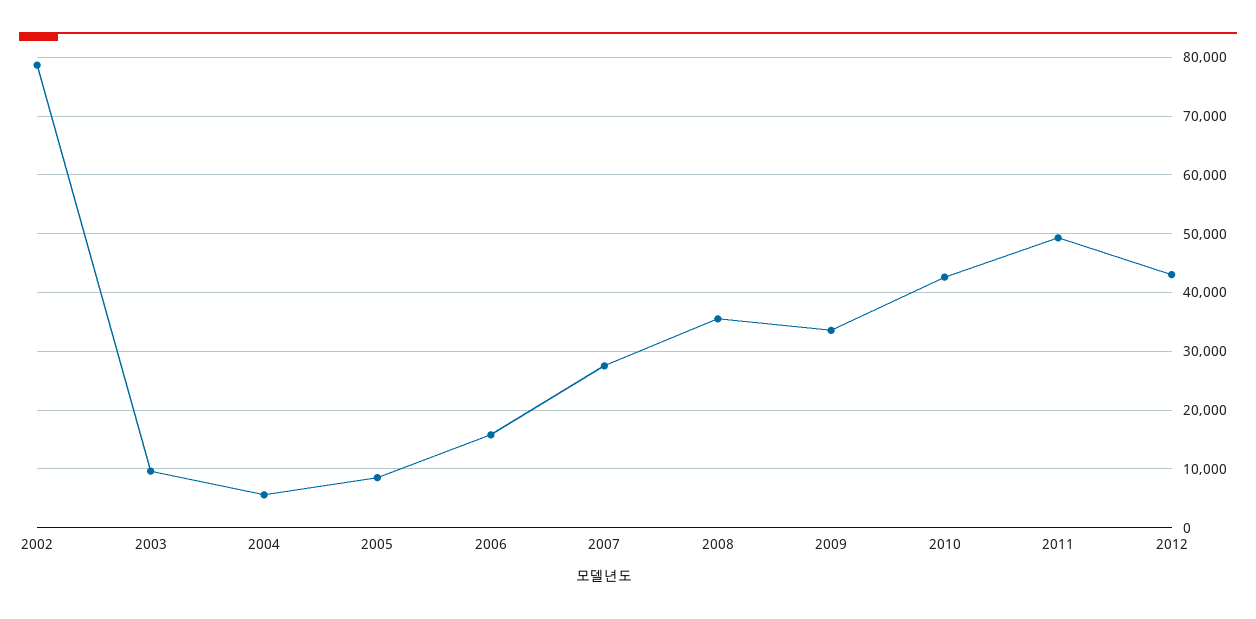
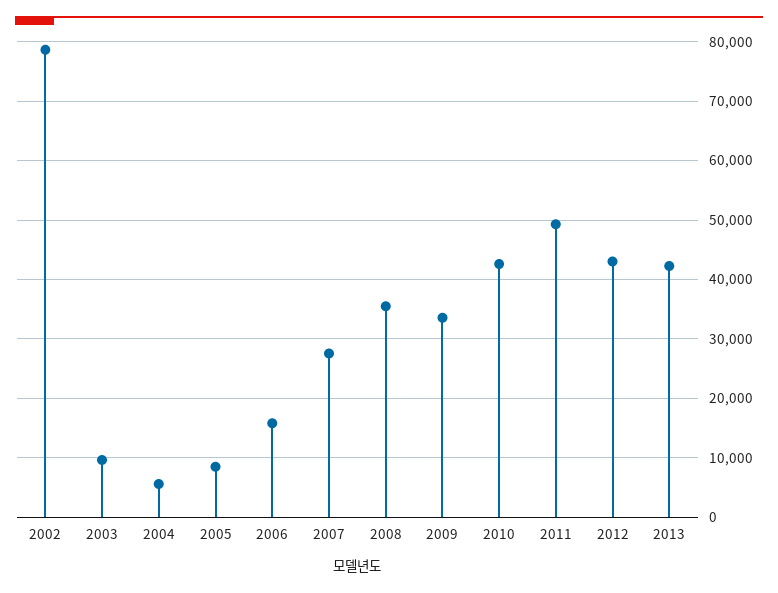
2013: none -> 42000

